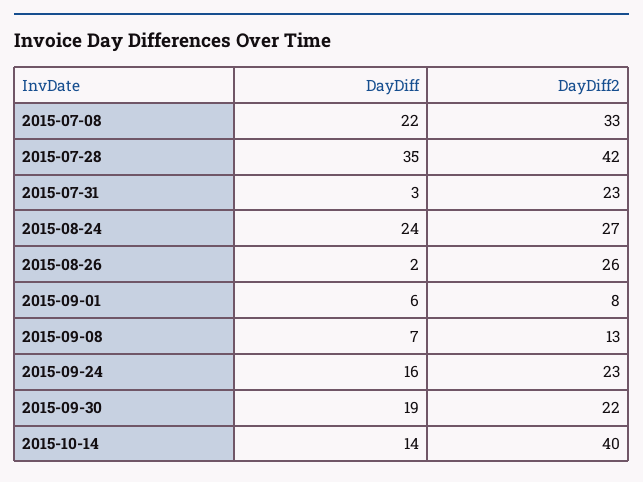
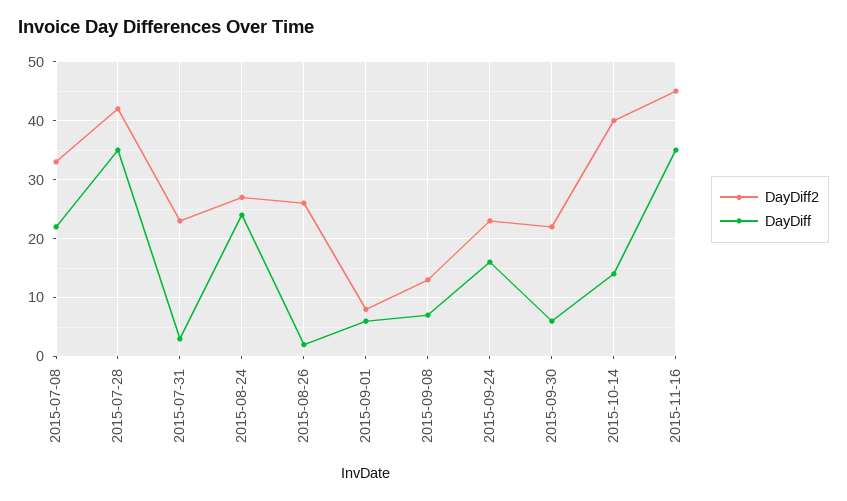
DayDiff, 2015-09-30: 19 -> 5
DayDiff2, 2015-11-16: none -> 45
DayDiff, 2015-11-16: none -> 35

